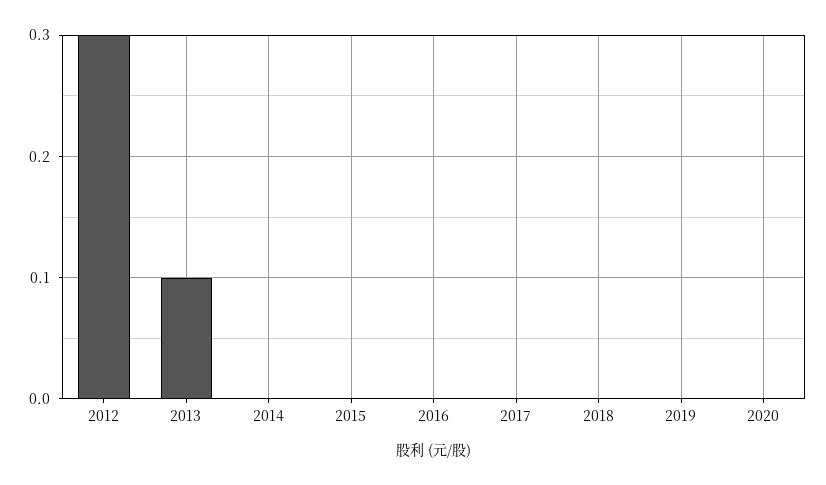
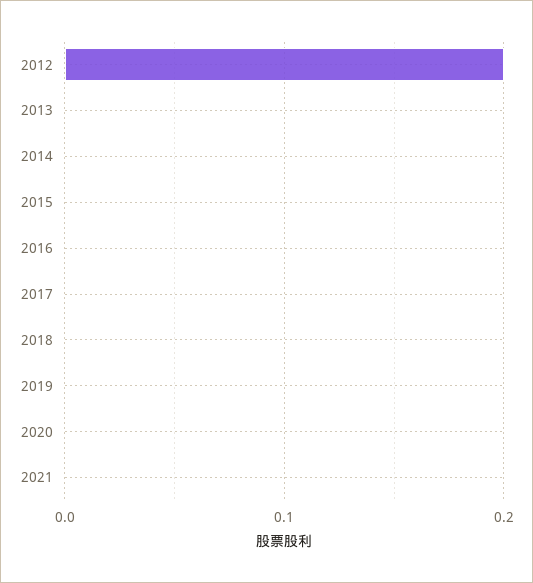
2012: 0.3 -> 0.2
2013: 0.1 -> 0
2021: none -> 0

